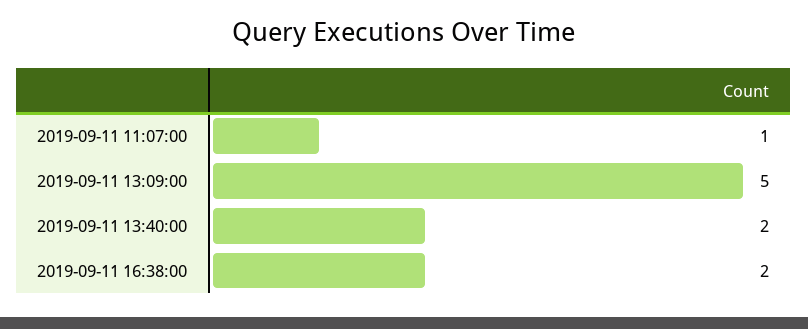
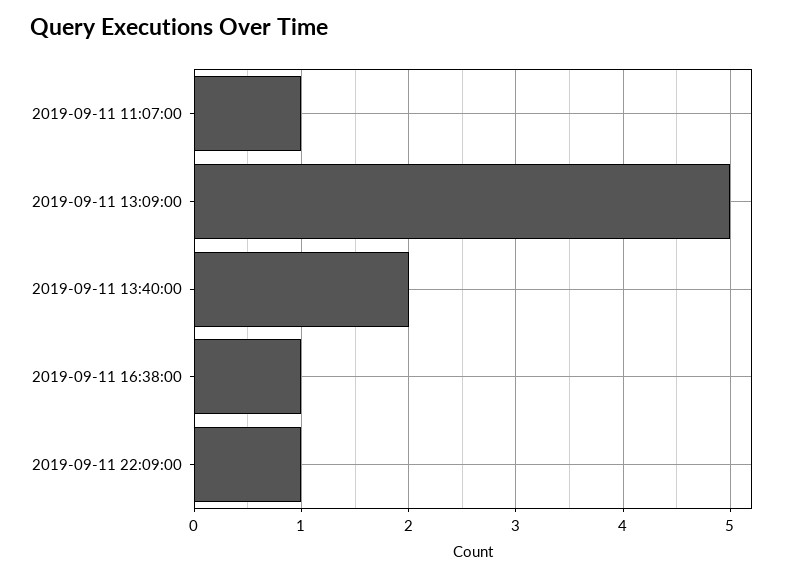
2019-09-11 16:38:00: 2 -> 1
2019-09-11 22:09:00: none -> 1

